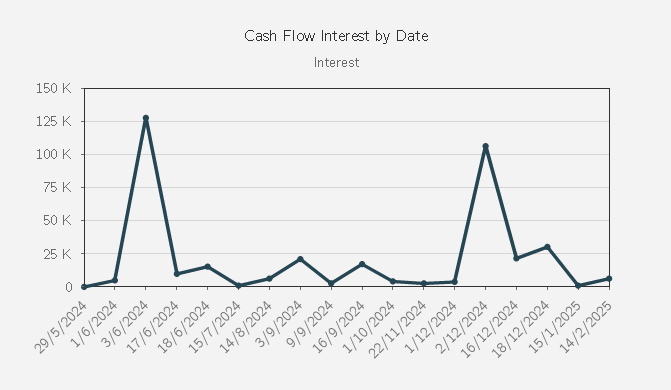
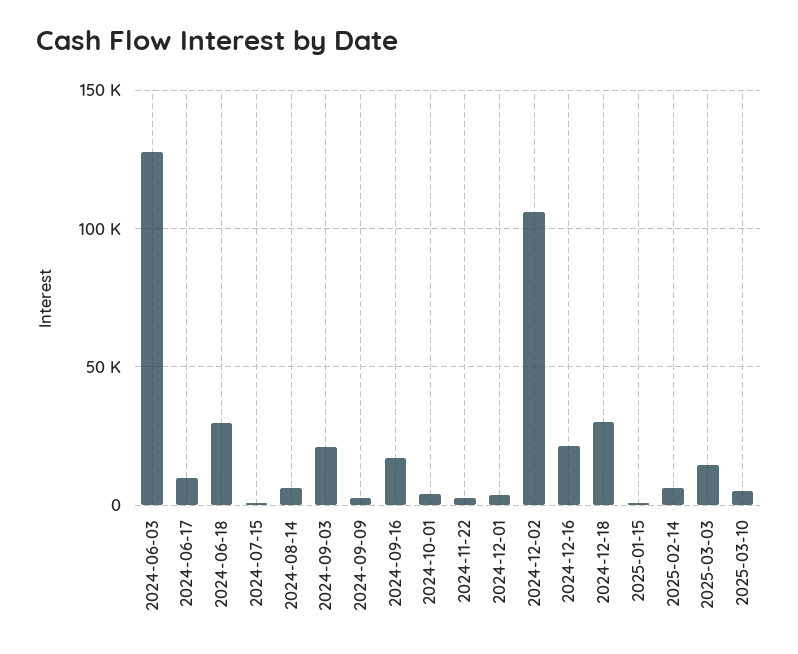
29/5/2024: 0 -> none
1/6/2024: 5000 -> none
18/6/2024: 15000 -> 30000
2025-03-03: none -> 15000
2025-03-10: none -> 5000

